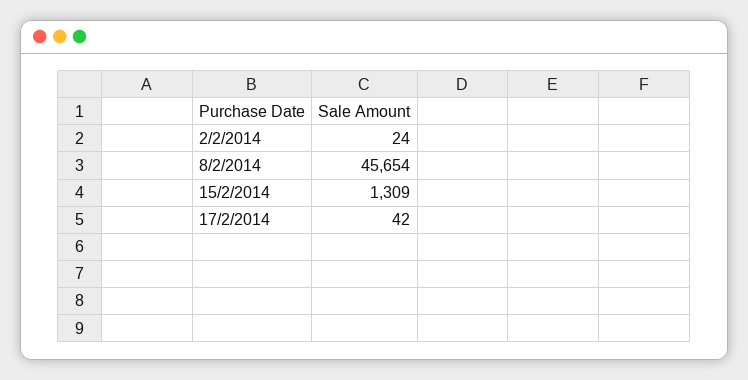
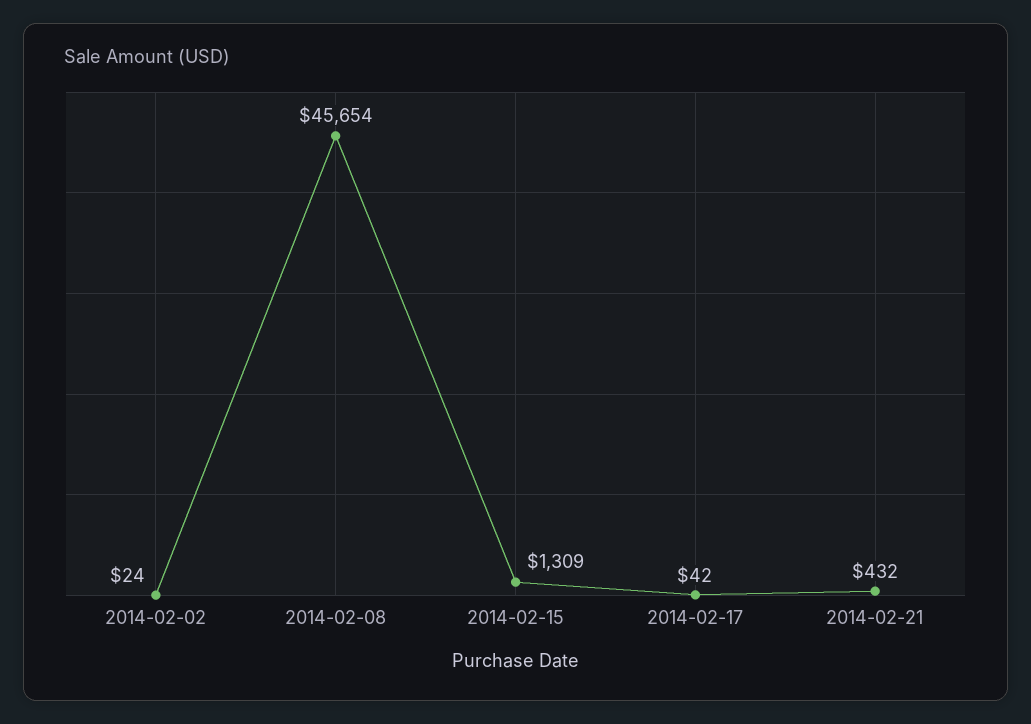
2014-02-21: none -> 432

